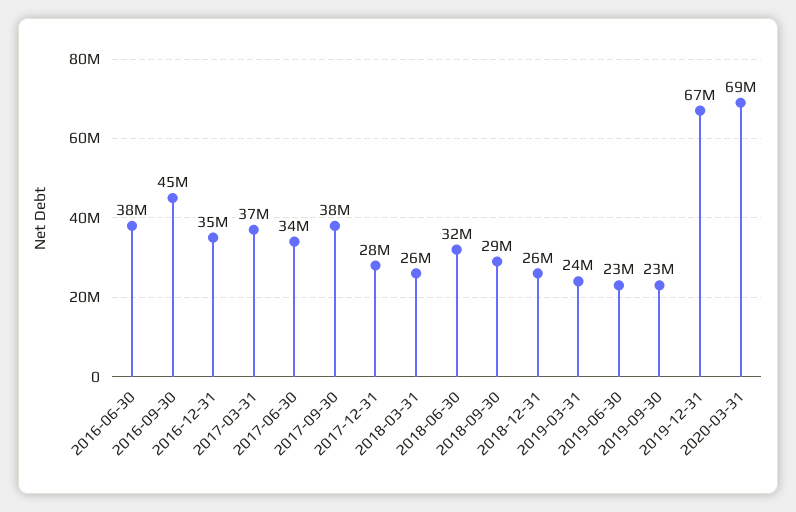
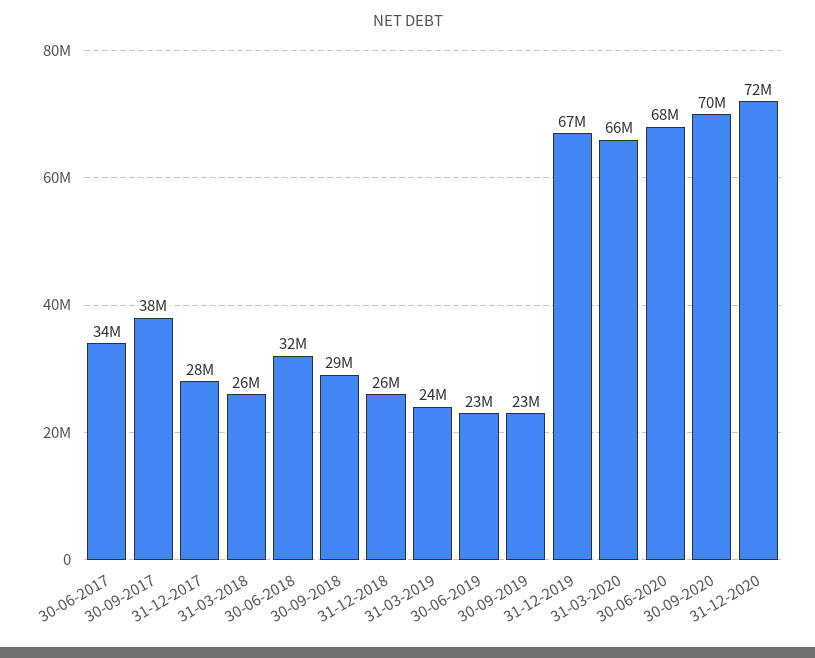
2016-06-30: 38000000 -> none
2016-09-30: 45000000 -> none
2016-12-31: 35000000 -> none
2017-03-31: 37000000 -> none
2020-03-31: 69000000 -> 66000000
30-06-2020: none -> 68000000
30-09-2020: none -> 70000000
31-12-2020: none -> 72000000

